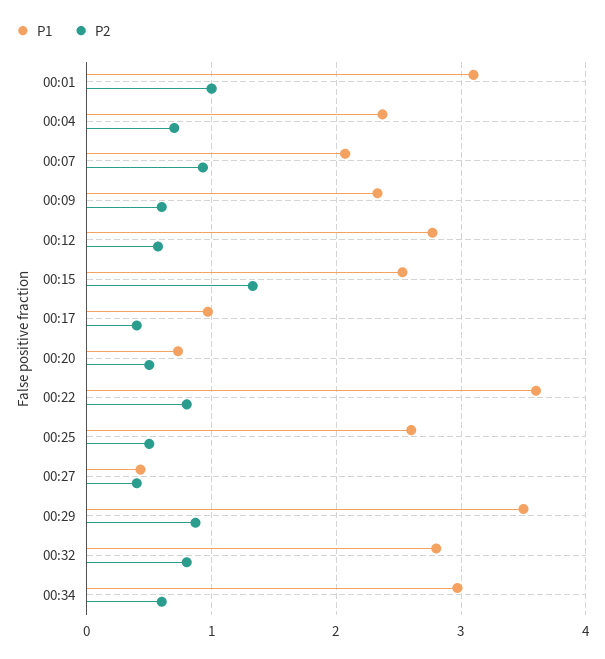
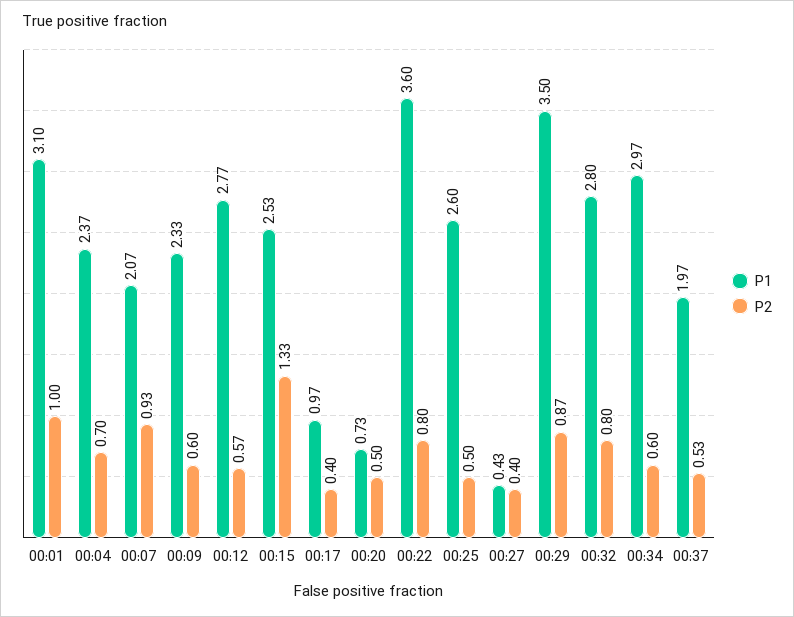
P1, 00:37: none -> 1.97
P2, 00:37: none -> 0.53

